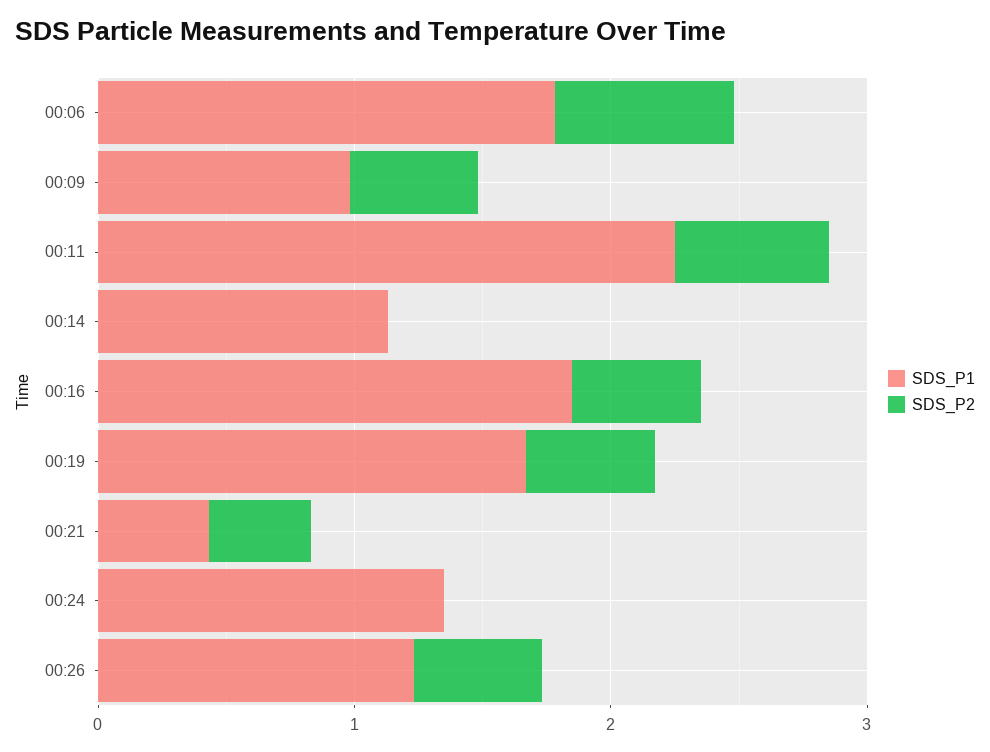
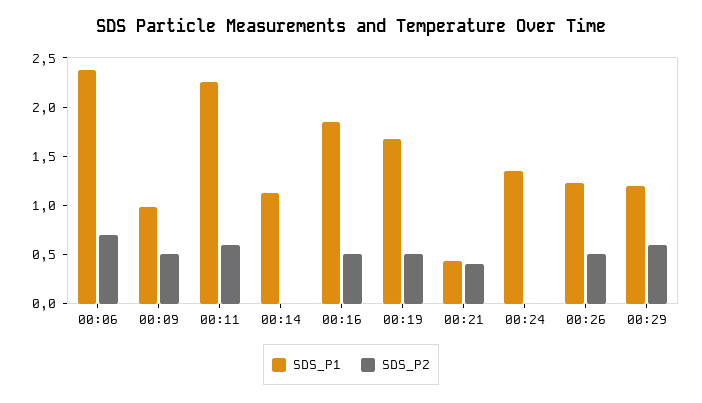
SDS_P1, 00:06: 1.8 -> 2.4
SDS_P1, 00:29: none -> 1.2
SDS_P2, 00:29: none -> 0.6

